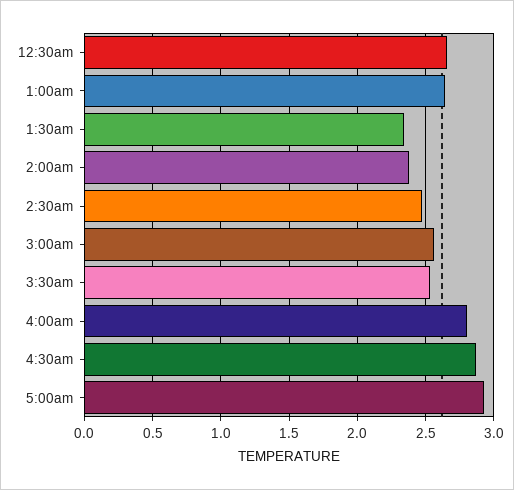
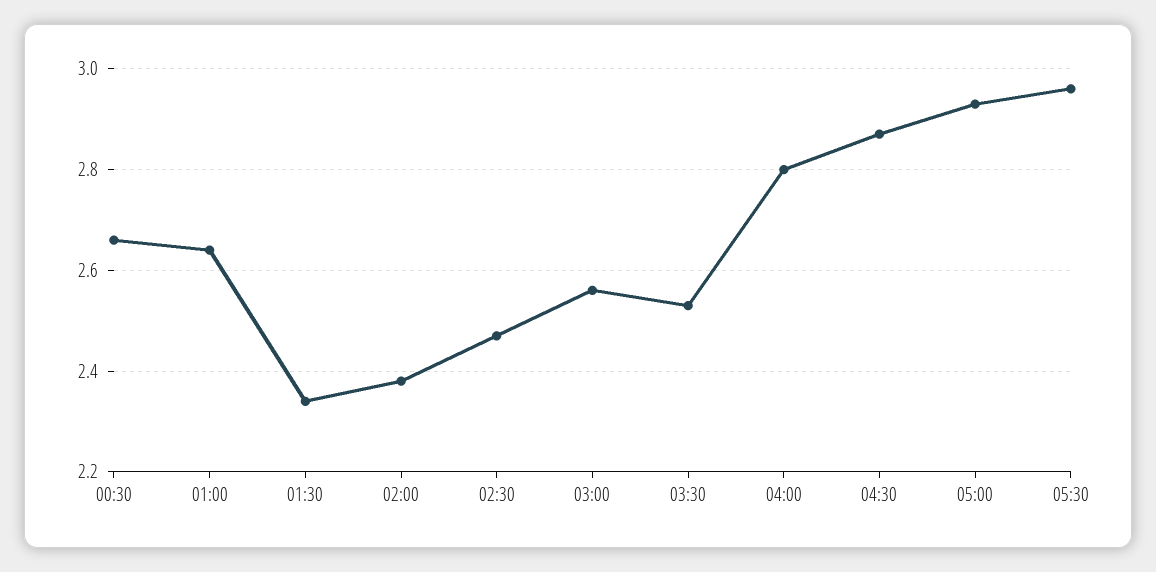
05:30: none -> 2.95

